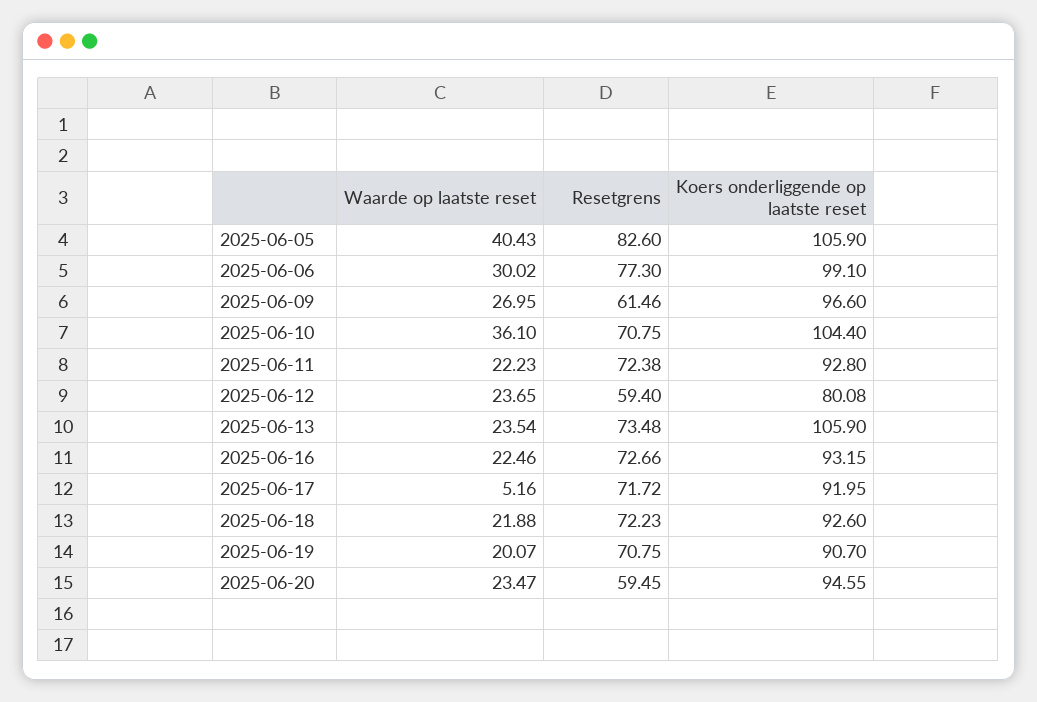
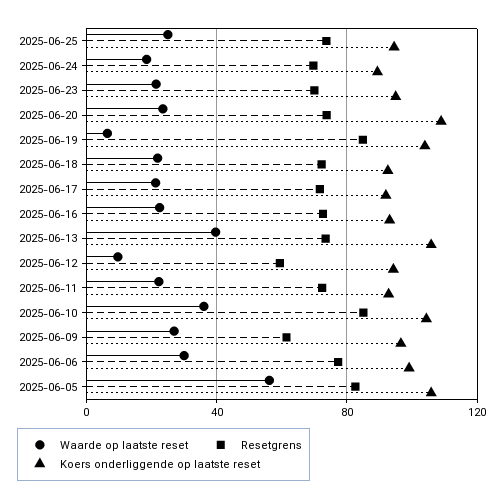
Waarde op laatste reset, 2025-06-05: 40.43 -> 55
Resetgrens, 2025-06-10: 70.75 -> 85
Waarde op laatste reset, 2025-06-12: 23.65 -> 10
Koers onderliggende op laatste reset, 2025-06-12: 80.08 -> 95
Waarde op laatste reset, 2025-06-13: 23.54 -> 40
Waarde op laatste reset, 2025-06-17: 5.16 -> 20
Waarde op laatste reset, 2025-06-19: 20.07 -> 5
Resetgrens, 2025-06-19: 70.75 -> 85
Koers onderliggende op laatste reset, 2025-06-19: 90.7 -> 105
Resetgrens, 2025-06-20: 59.45 -> 75
Koers onderliggende op laatste reset, 2025-06-20: 94.55 -> 110
Waarde op laatste reset, 2025-06-25: none -> 25
Resetgrens, 2025-06-25: none -> 75
Koers onderliggende op laatste reset, 2025-06-25: none -> 95
Waarde op laatste reset, 2025-06-24: none -> 20
Resetgrens, 2025-06-24: none -> 70
Koers onderliggende op laatste reset, 2025-06-24: none -> 90
Waarde op laatste reset, 2025-06-23: none -> 20
Resetgrens, 2025-06-23: none -> 70
Koers onderliggende op laatste reset, 2025-06-23: none -> 95

